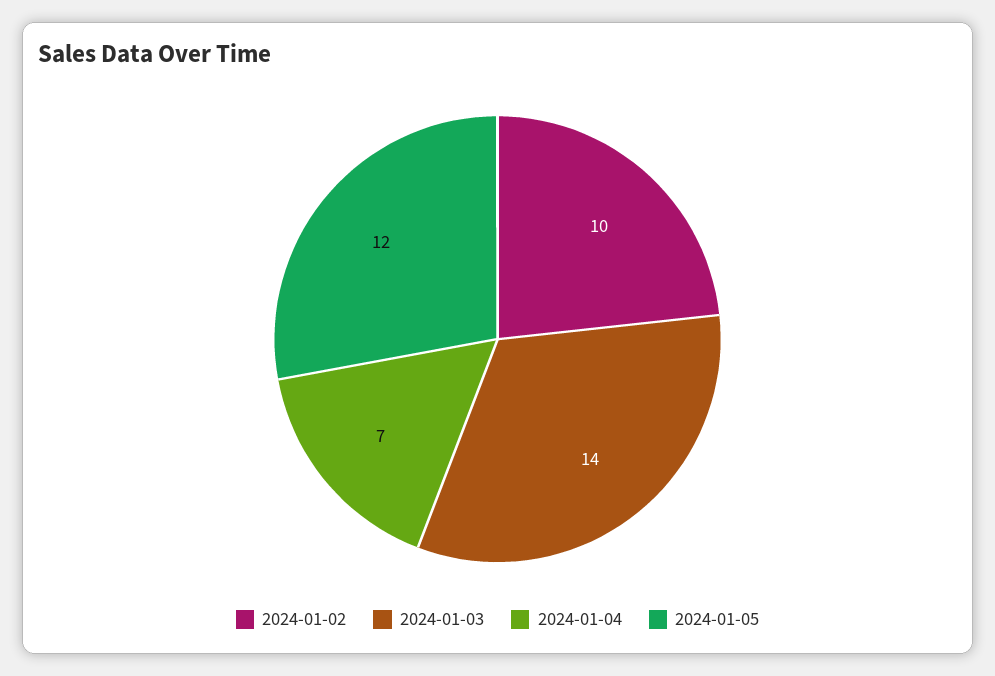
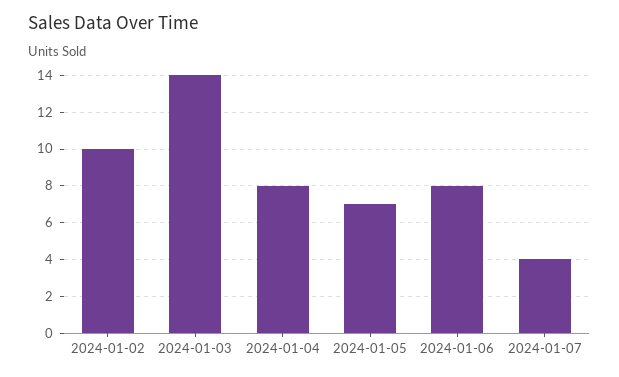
2024-01-04: 7 -> 8
2024-01-05: 12 -> 7
2024-01-06: none -> 8
2024-01-07: none -> 4

